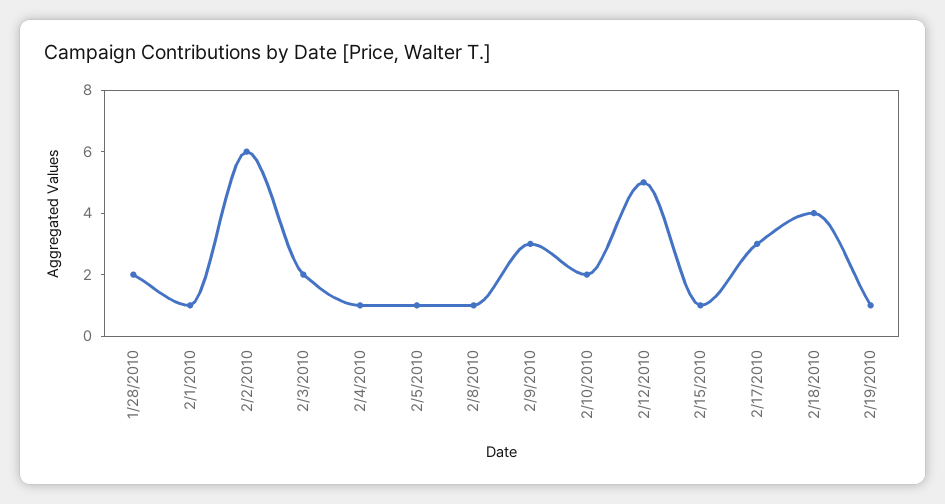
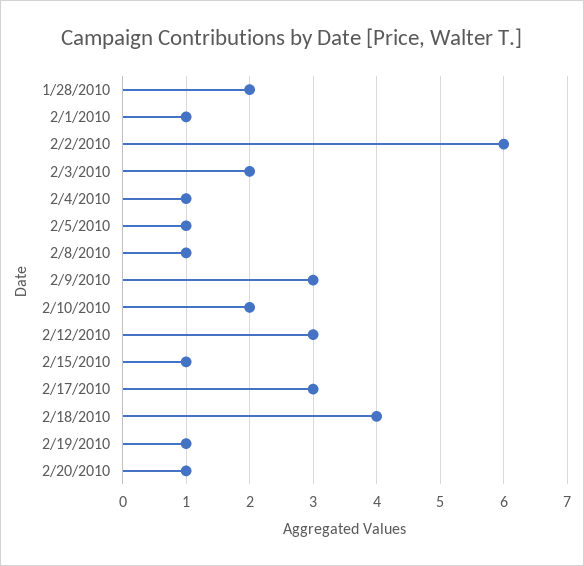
2/12/2010: 5 -> 3
2/20/2010: none -> 1

